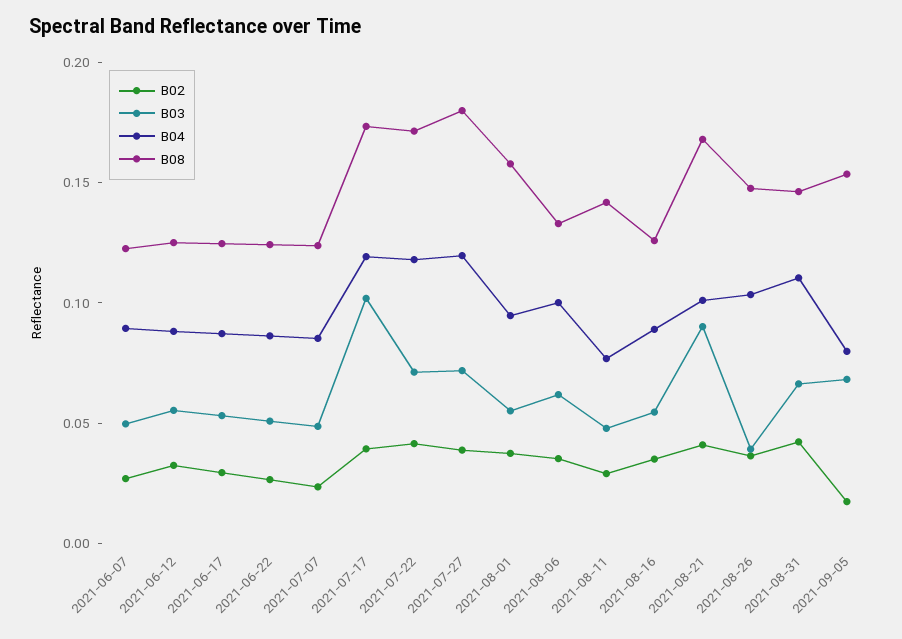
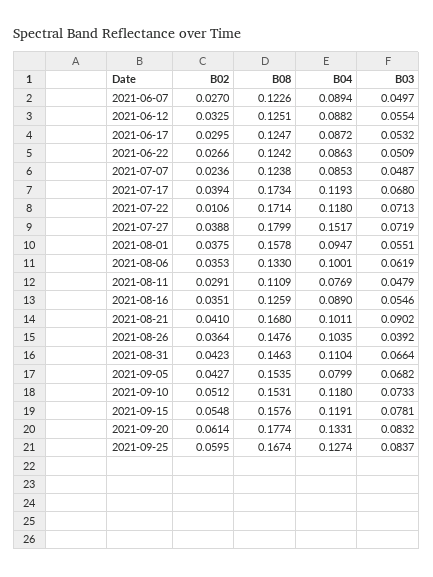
B03, 2021-07-17: 0.1 -> 0.068
B02, 2021-07-22: 0.04 -> 0.0106
B04, 2021-07-27: 0.12 -> 0.1517
B08, 2021-08-11: 0.14 -> 0.1109
B02, 2021-09-05: 0.02 -> 0.0427
B02, 2021-09-10: none -> 0.0512
B08, 2021-09-10: none -> 0.1531
B04, 2021-09-10: none -> 0.118
B03, 2021-09-10: none -> 0.0733
B02, 2021-09-15: none -> 0.0548
B08, 2021-09-15: none -> 0.1576
B04, 2021-09-15: none -> 0.1191
B03, 2021-09-15: none -> 0.0781
B02, 2021-09-20: none -> 0.0614
B08, 2021-09-20: none -> 0.1774
B04, 2021-09-20: none -> 0.1331
B03, 2021-09-20: none -> 0.0832
B02, 2021-09-25: none -> 0.0595
B08, 2021-09-25: none -> 0.1674
B04, 2021-09-25: none -> 0.1274
B03, 2021-09-25: none -> 0.0837

